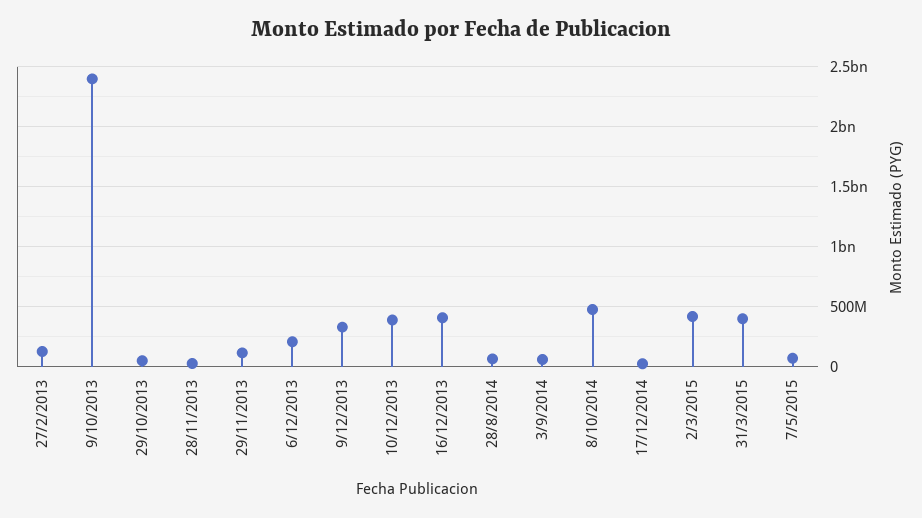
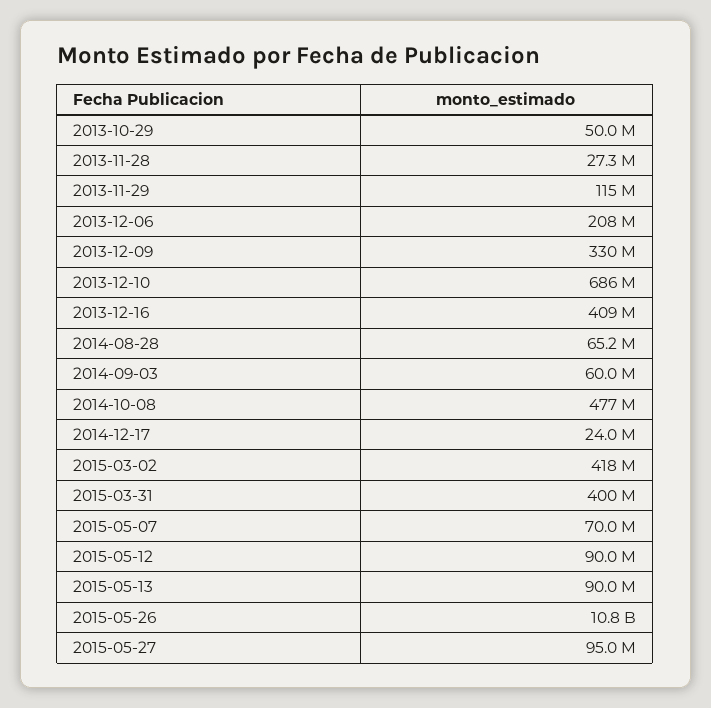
27/2/2013: 100000000 -> none
9/10/2013: 2400000000 -> none
10/12/2013: 400000000 -> 686000000
2015-05-12: none -> 90000000
2015-05-13: none -> 90000000
2015-05-26: none -> 10800000000
2015-05-27: none -> 95000000

